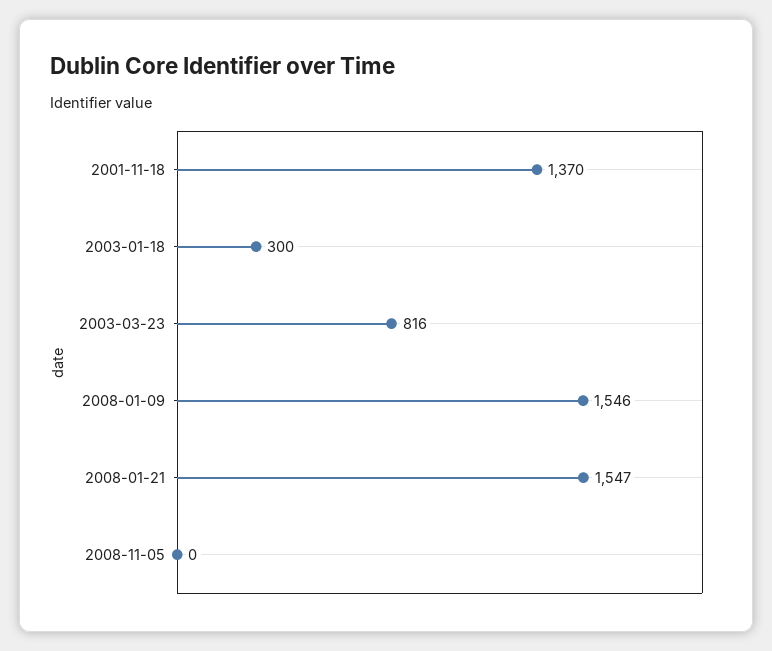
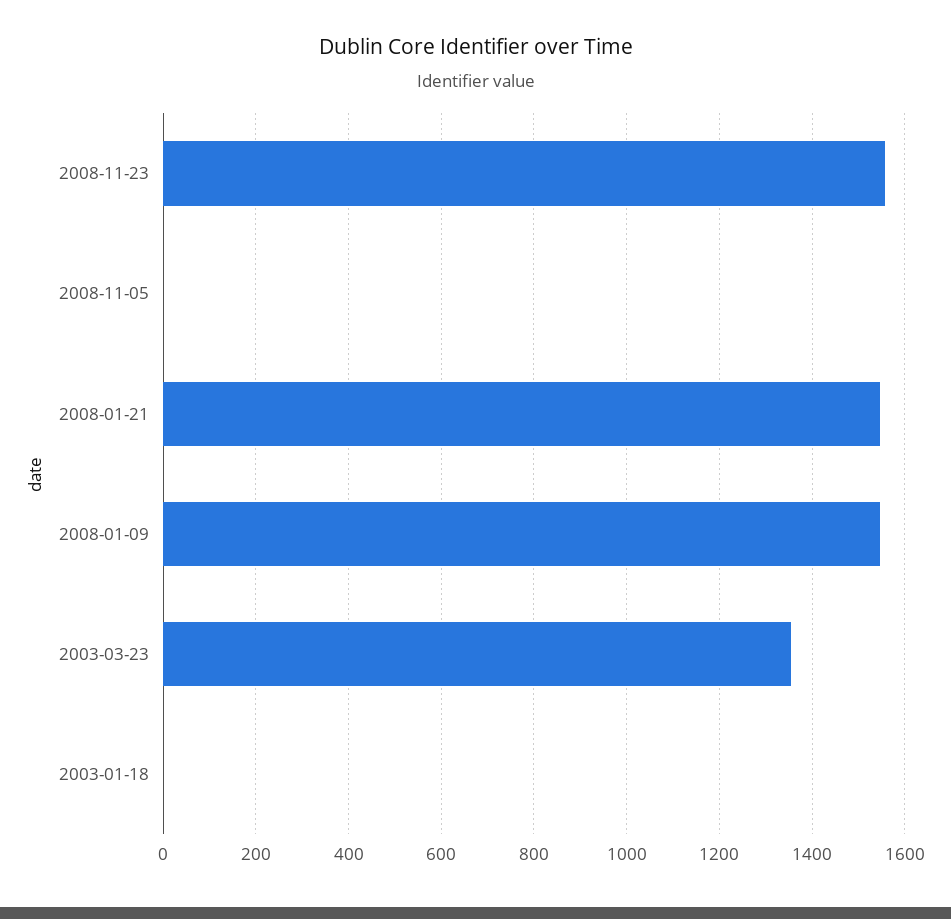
2001-11-18: 1370 -> none
2003-01-18: 300 -> 0
2003-03-23: 816 -> 1360
2008-11-23: none -> 1560

